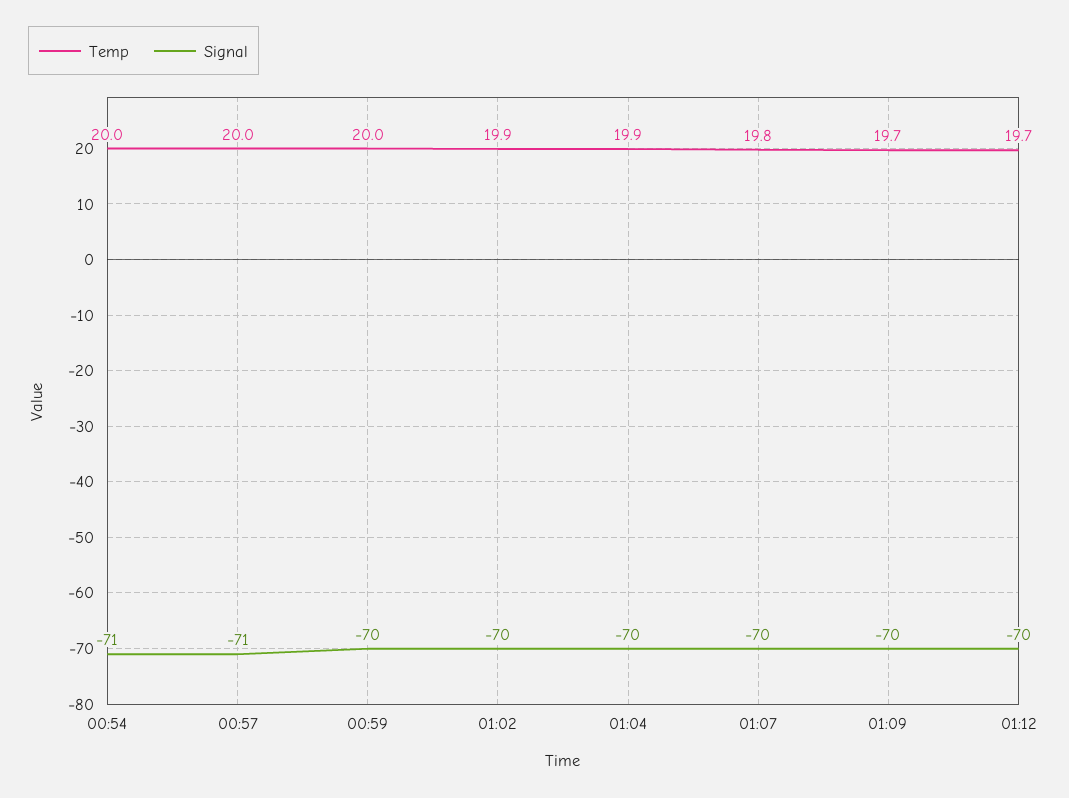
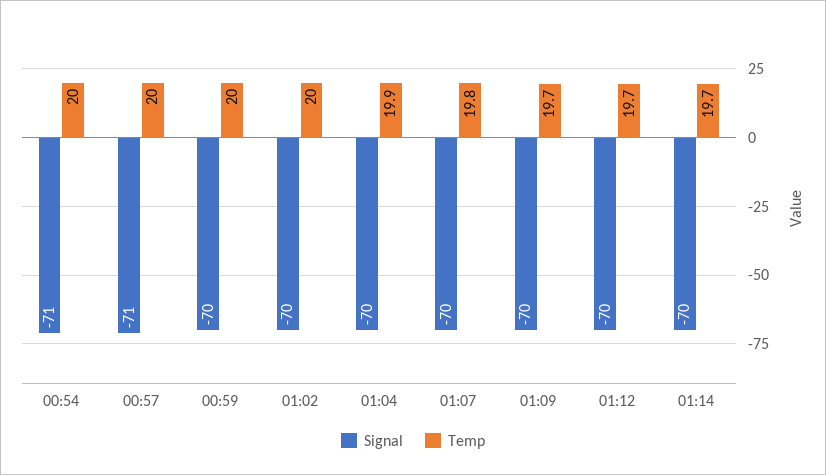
Temp, 01:02: 19.9 -> 20
Signal, 01:14: none -> -70
Temp, 01:14: none -> 19.7

